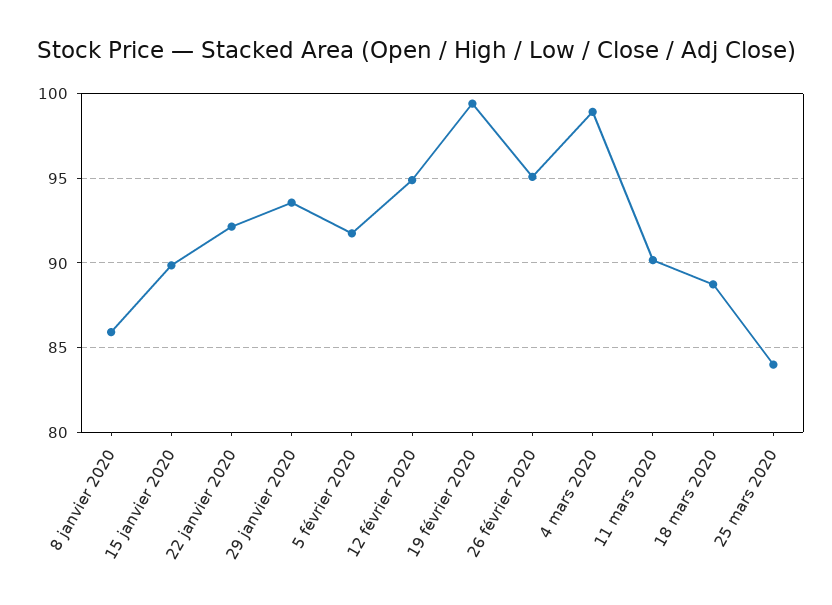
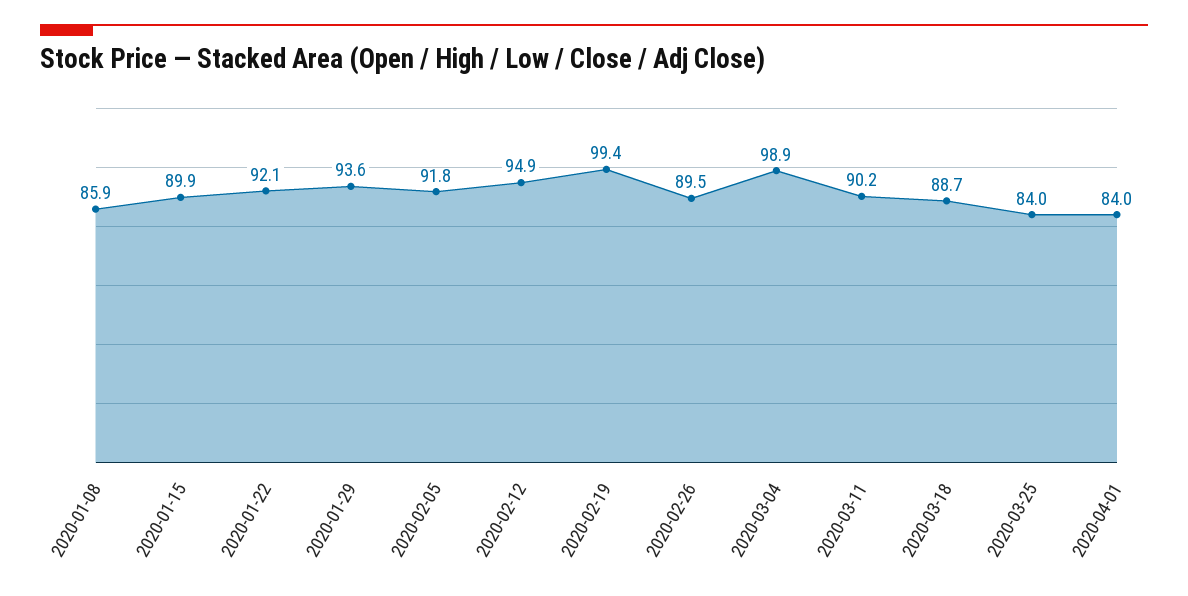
26 février 2020: 95 -> 89.5
2020-04-01: none -> 84

